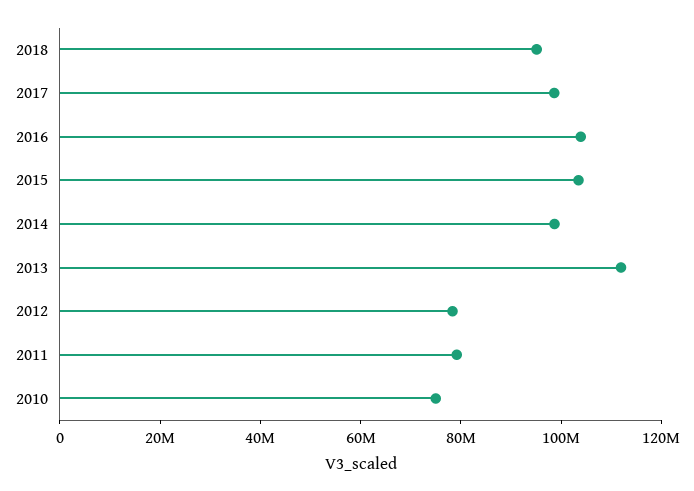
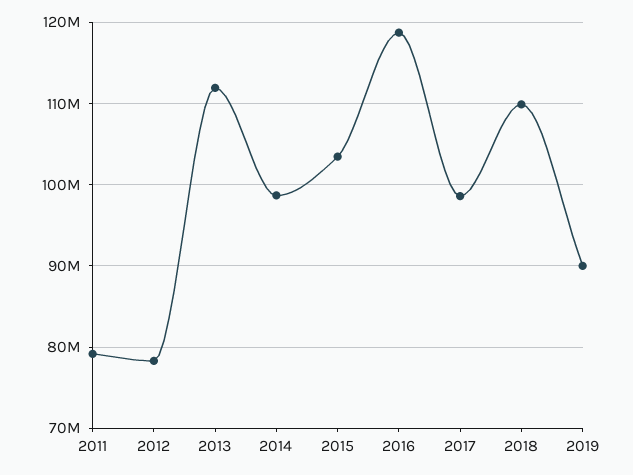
2018: 95000000 -> 110000000
2016: 105000000 -> 119000000
2010: 75000000 -> none
2019: none -> 90000000

